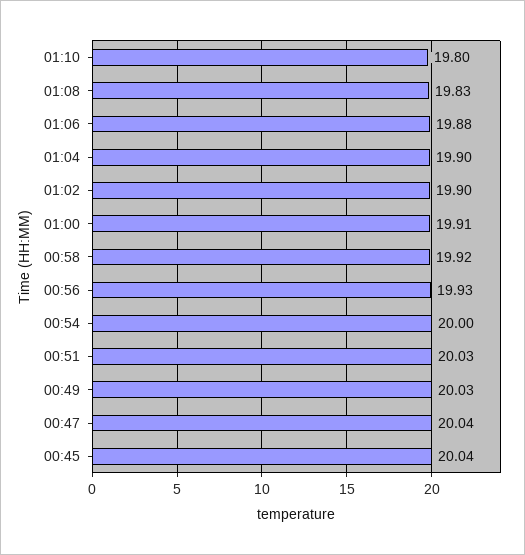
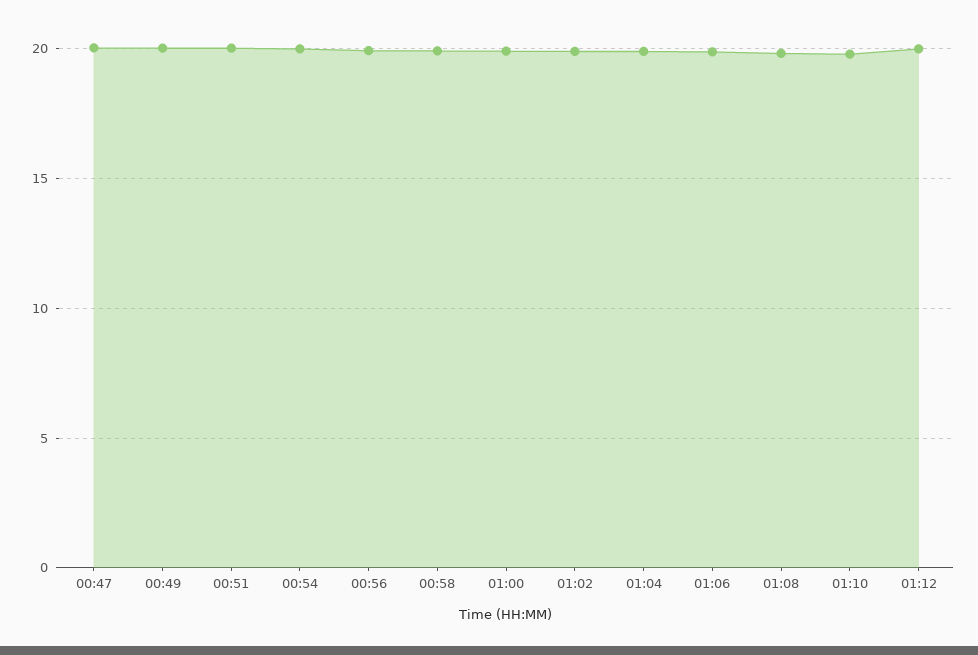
00:45: 20.04 -> none
01:12: none -> 20

